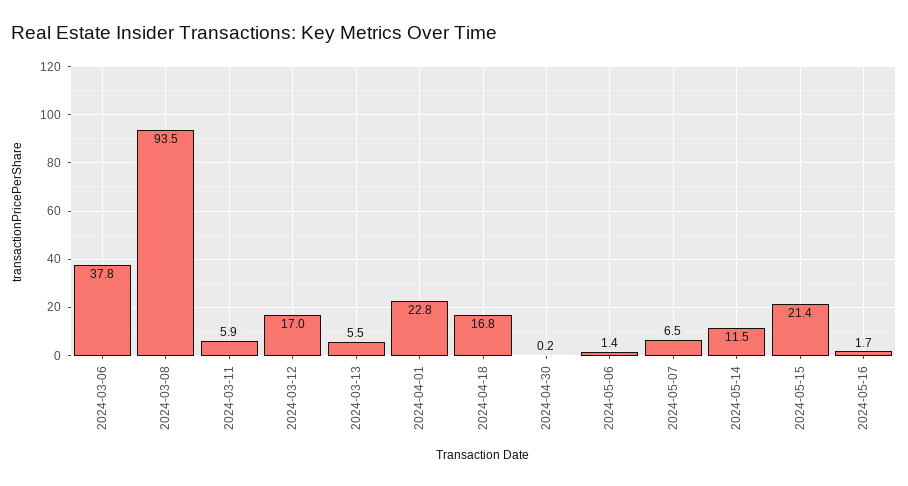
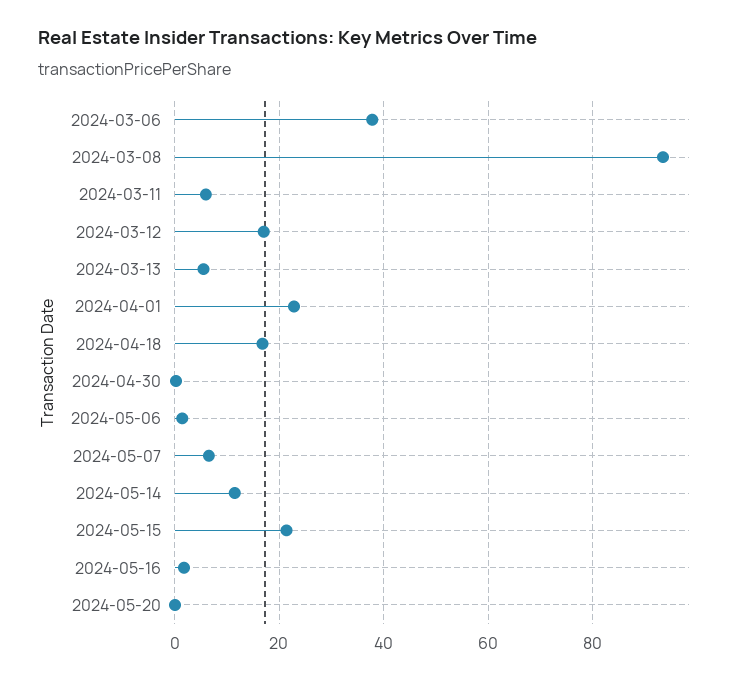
2024-05-20: none -> 0

